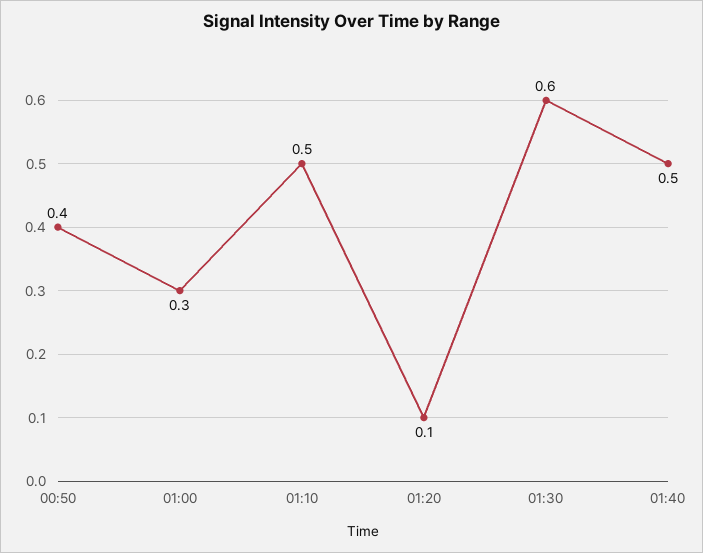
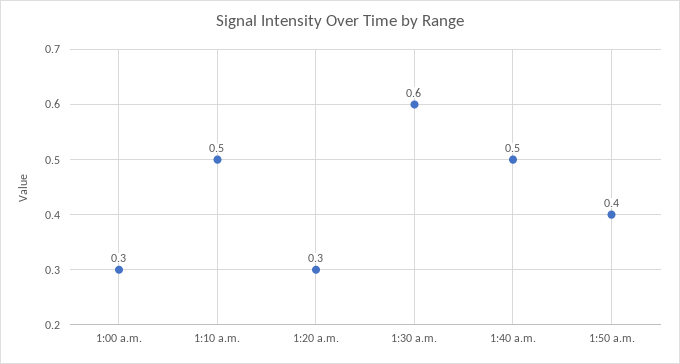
00:50: 0.4 -> none
01:20: 0.1 -> 0.3
1:50 a.m.: none -> 0.4

